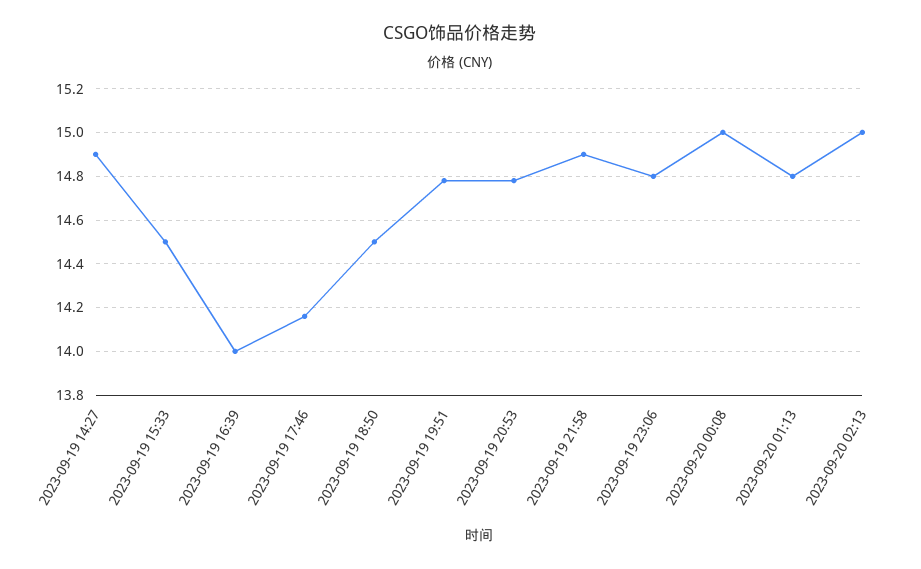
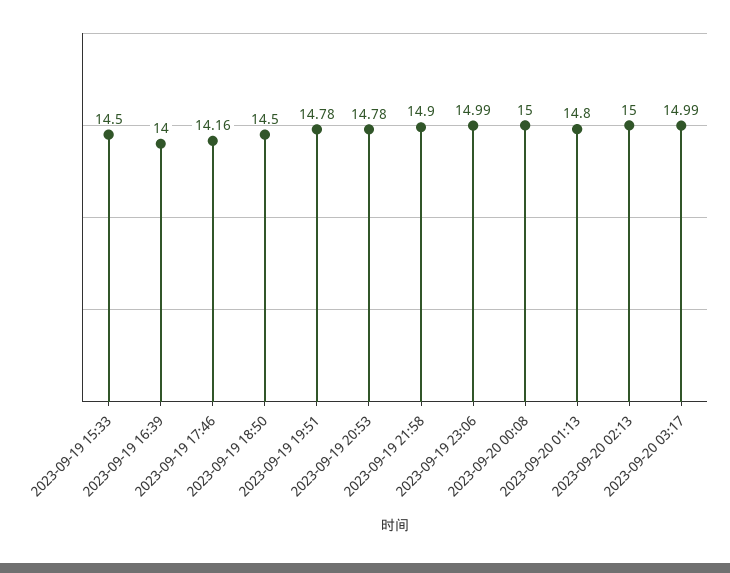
2023-09-19 14:27: 14.9 -> none
2023-09-19 23:06: 14.8 -> 14.99
2023-09-20 03:17: none -> 14.99

